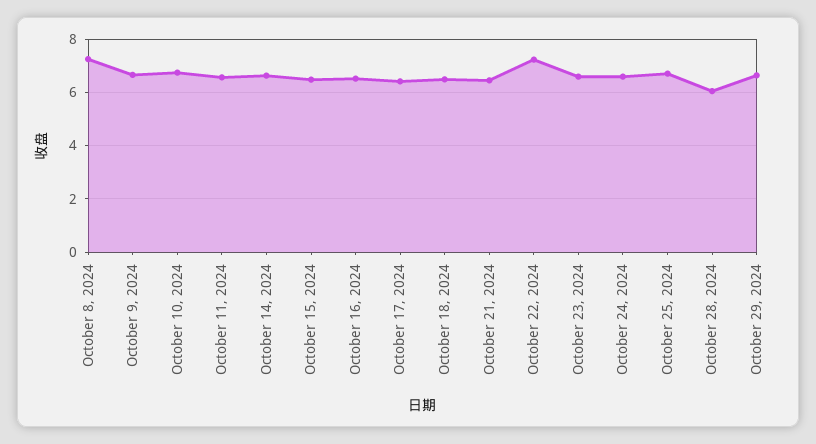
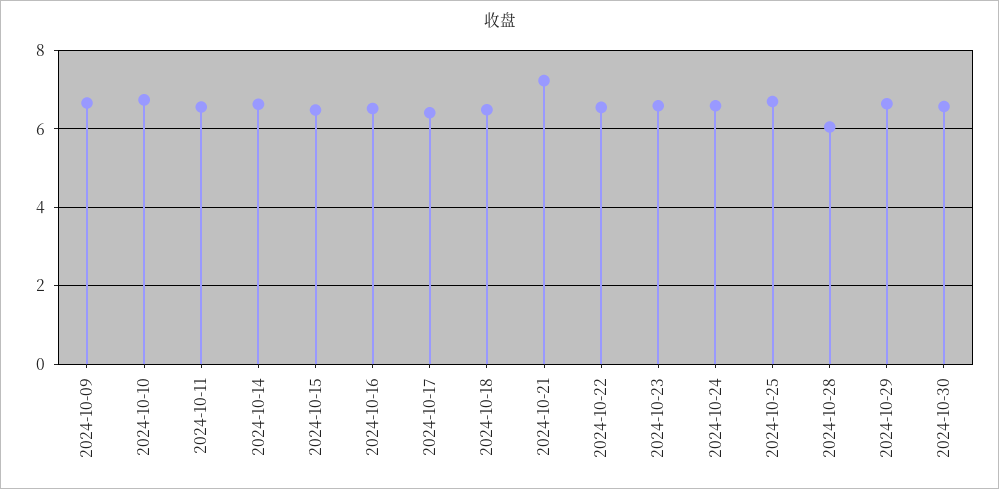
October 8, 2024: 7.25 -> none
October 21, 2024: 6.5 -> 7.2
October 22, 2024: 7.25 -> 6.6
2024-10-30: none -> 6.6

